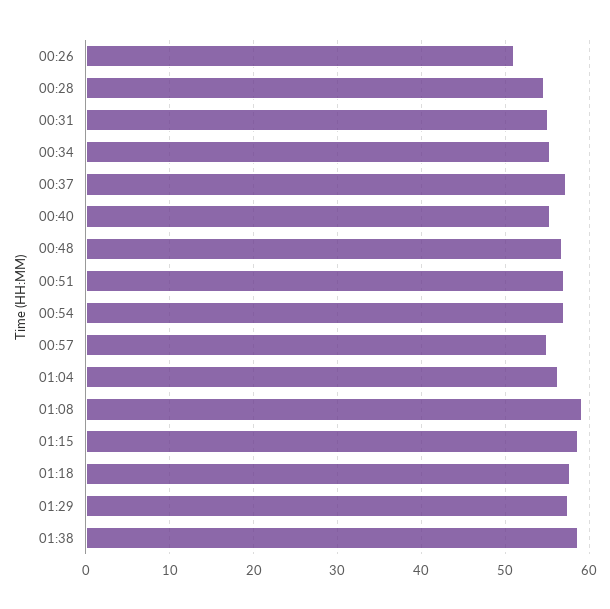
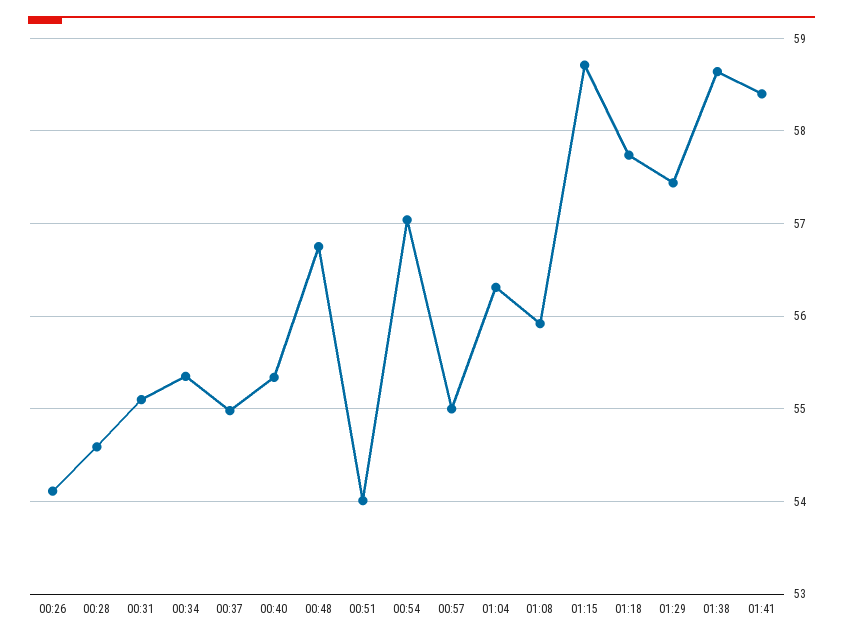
00:26: 51 -> 54.1
00:37: 57 -> 55
00:51: 57 -> 54
01:08: 59 -> 55.9
01:41: none -> 58.4

